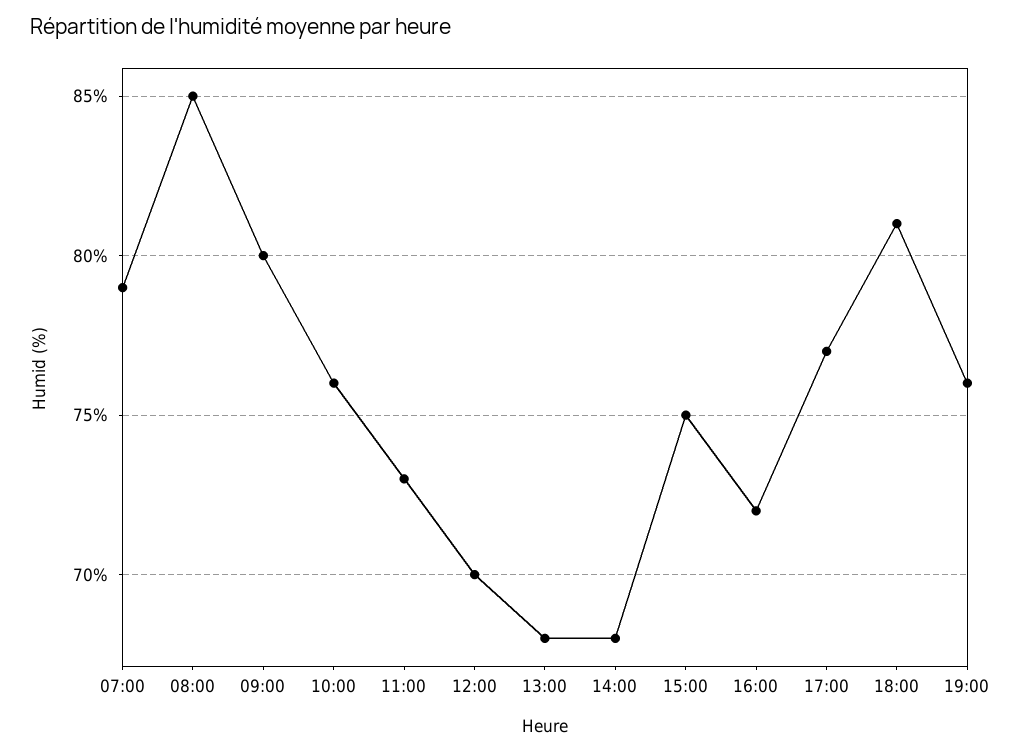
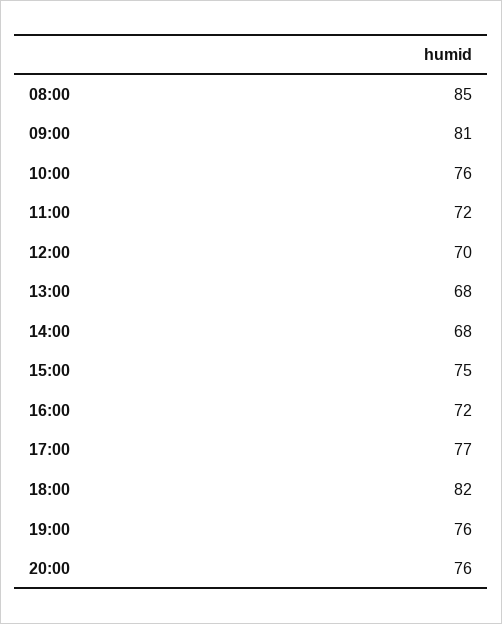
07:00: 79 -> none
09:00: 80 -> 81
11:00: 73 -> 72
18:00: 81 -> 82
20:00: none -> 76

